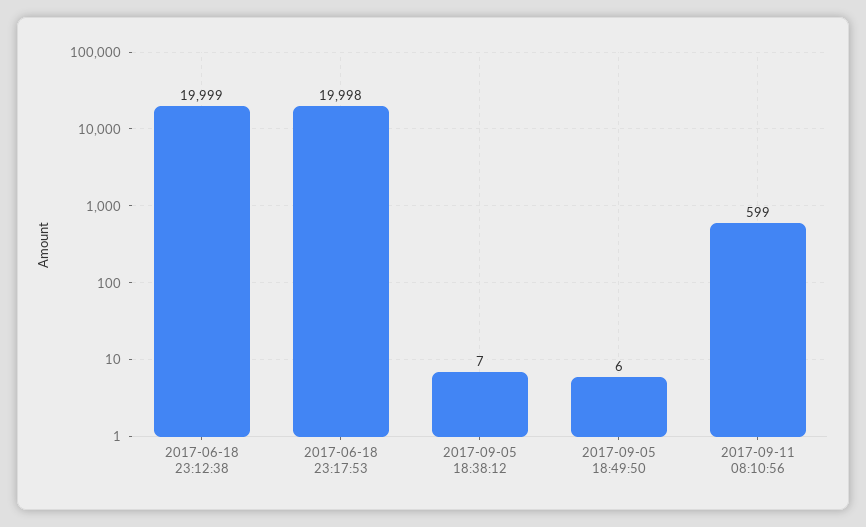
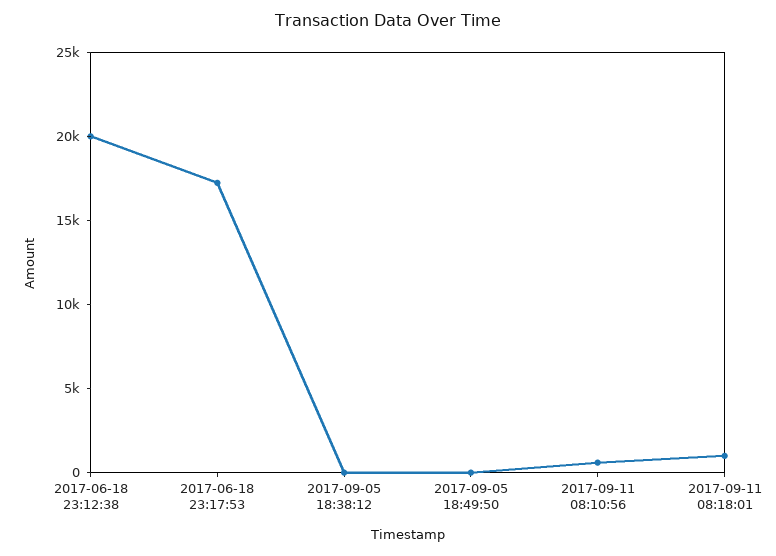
2017-06-18 23:17:53: 19998 -> 17000
2017-09-11 08:18:01: none -> 1000

